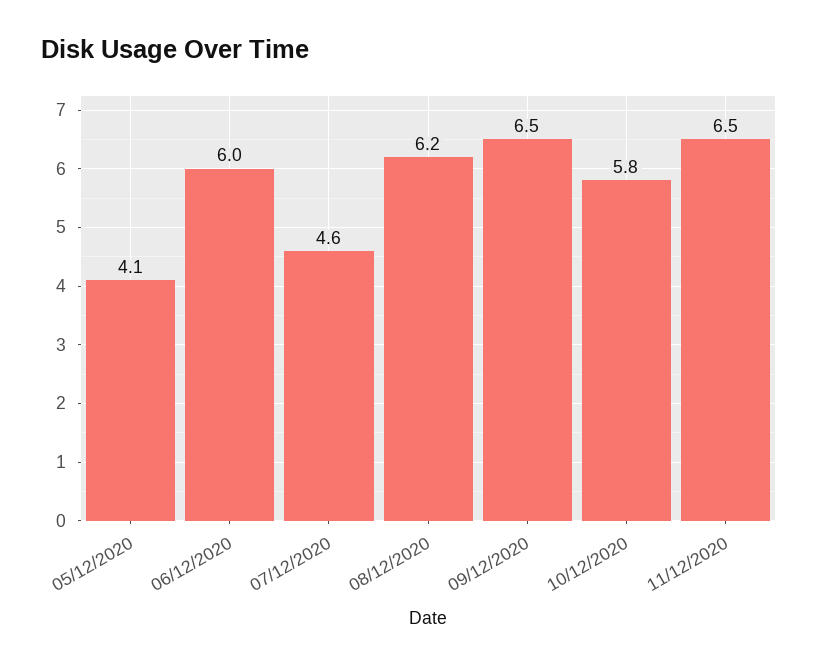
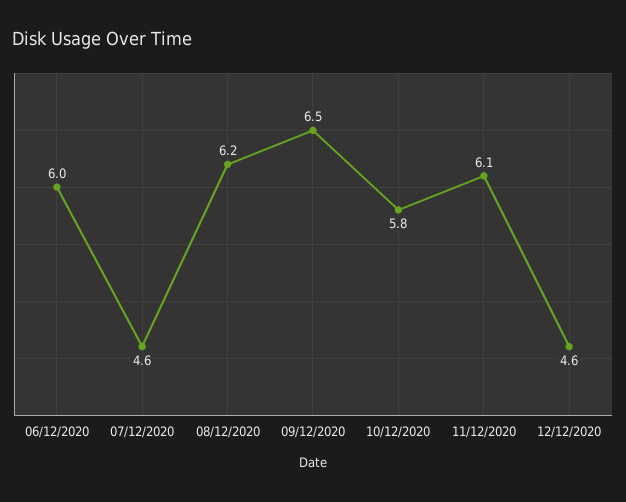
05/12/2020: 4.1 -> none
11/12/2020: 6.5 -> 6.1
12/12/2020: none -> 4.6

